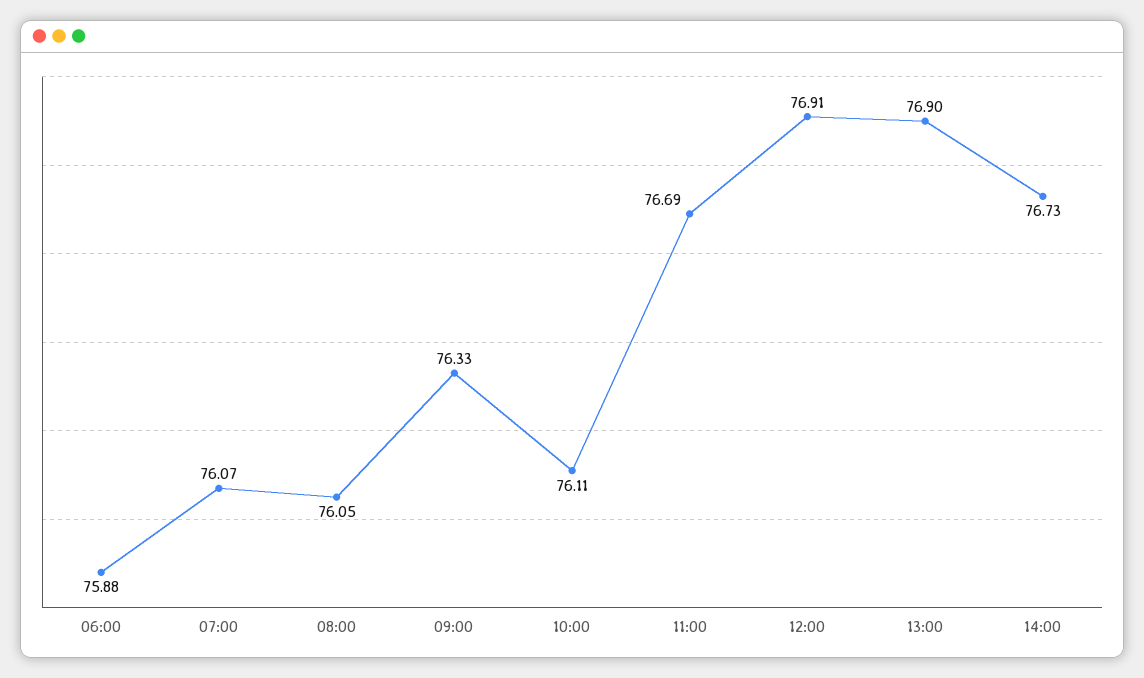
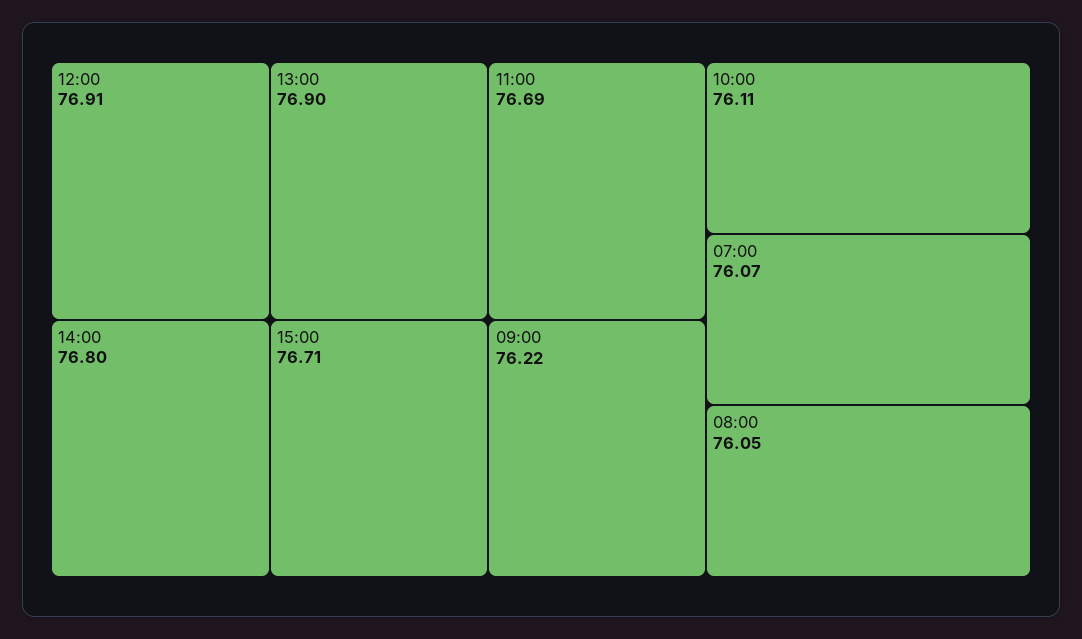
06:00: 75.88 -> none
09:00: 76.33 -> 76.22
14:00: 76.73 -> 76.8
15:00: none -> 76.71

